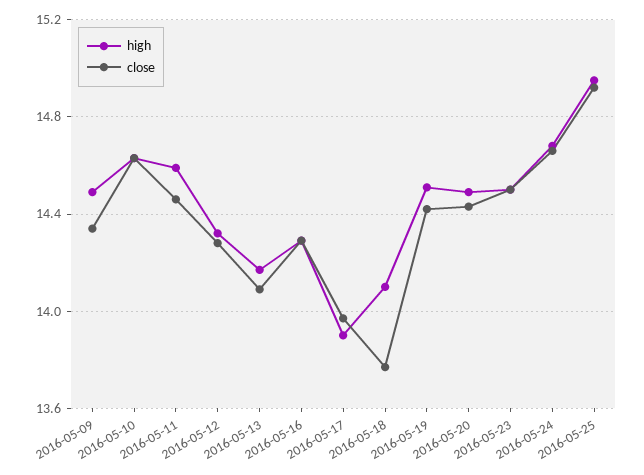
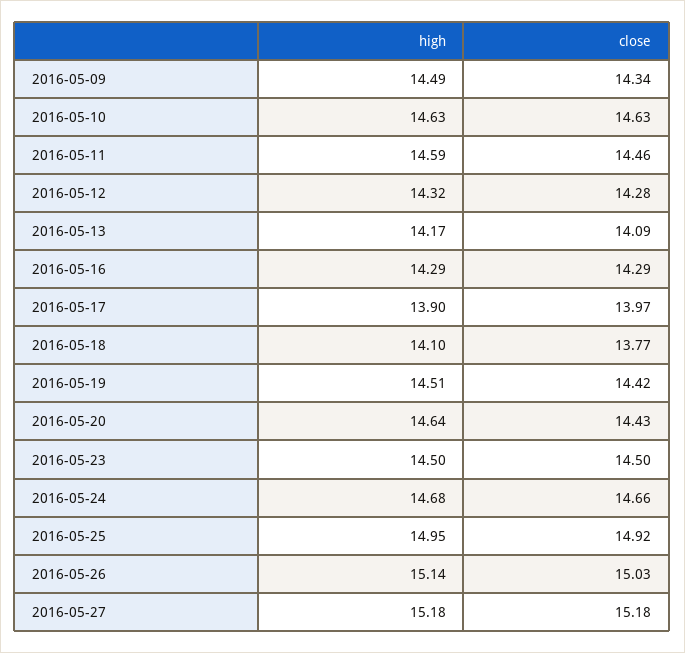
high, 2016-05-20: 14.5 -> 14.64
high, 2016-05-26: none -> 15.14
close, 2016-05-26: none -> 15.03
high, 2016-05-27: none -> 15.18
close, 2016-05-27: none -> 15.18

